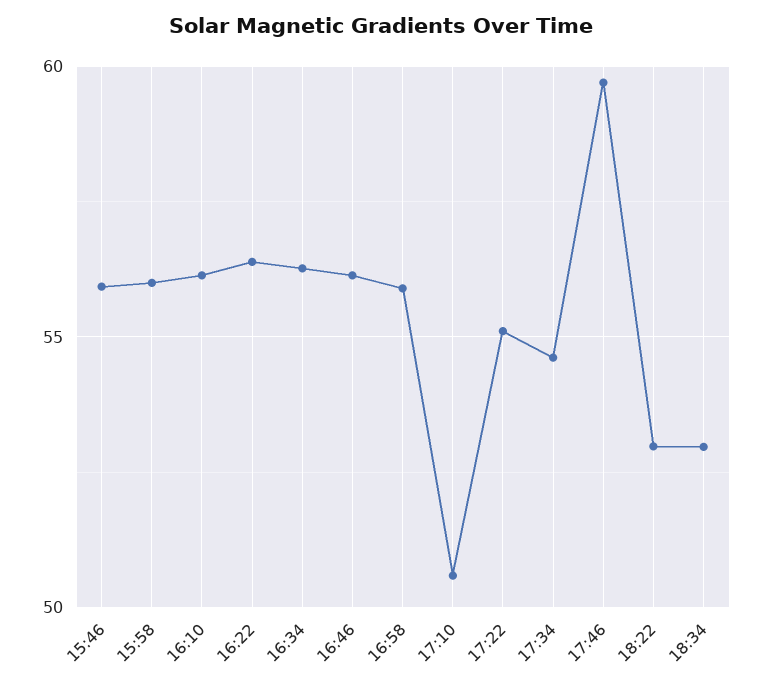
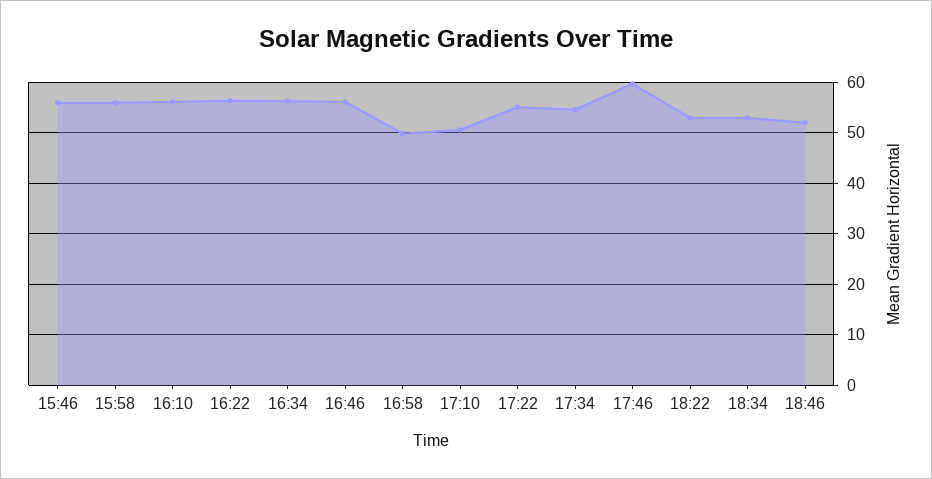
16:58: 56 -> 50
18:46: none -> 52

